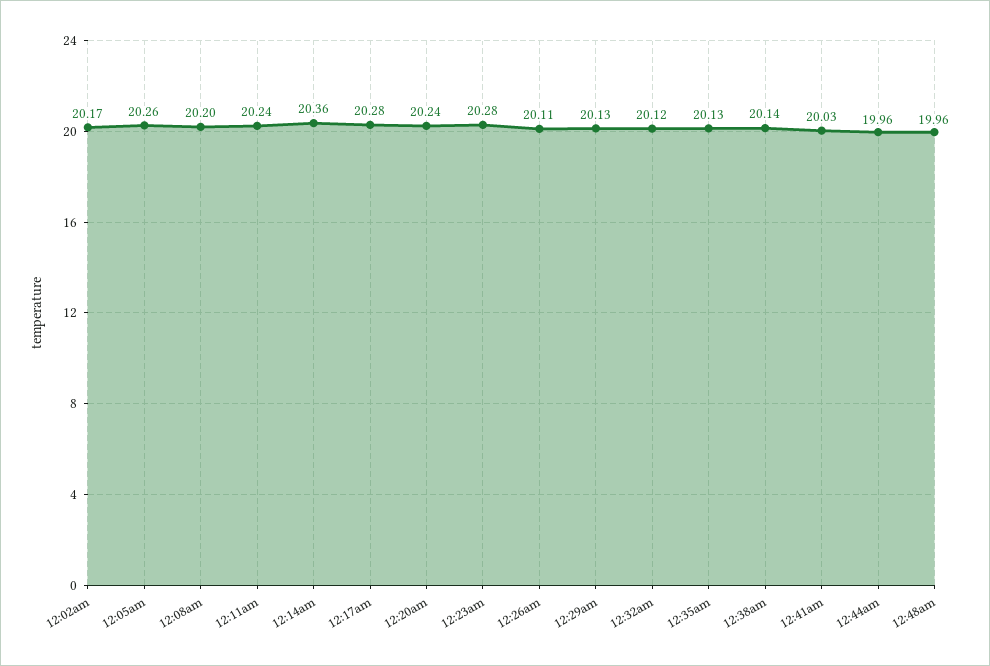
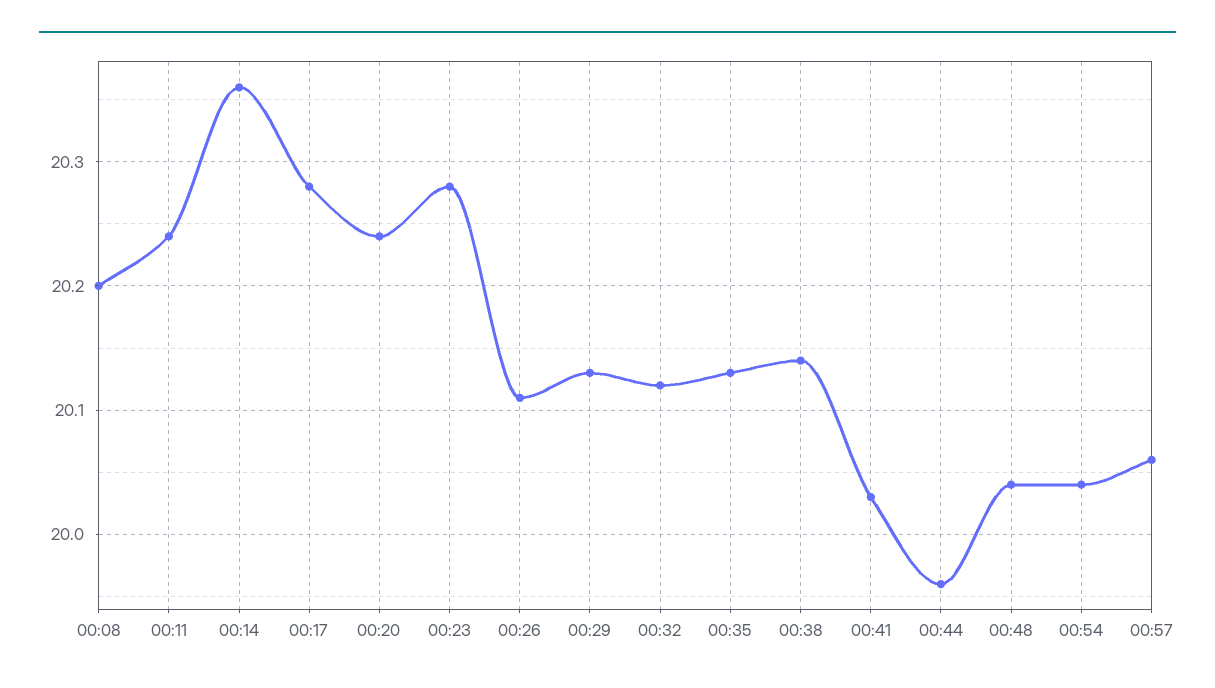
12:02am: 20.17 -> none
12:05am: 20.26 -> none
12:48am: 19.96 -> 20.04
00:54: none -> 20.04
00:57: none -> 20.06

